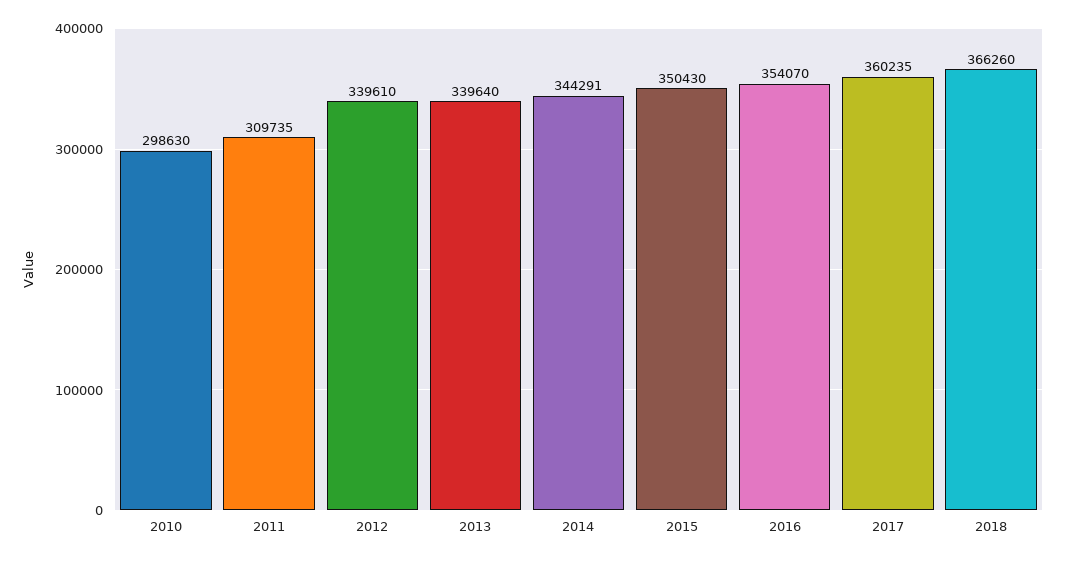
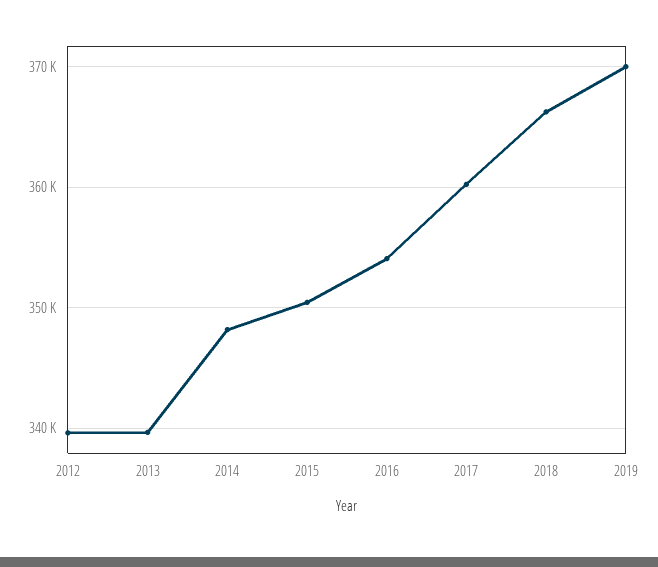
2010: 298630 -> none
2011: 309735 -> none
2014: 344291 -> 348000
2019: none -> 370000

